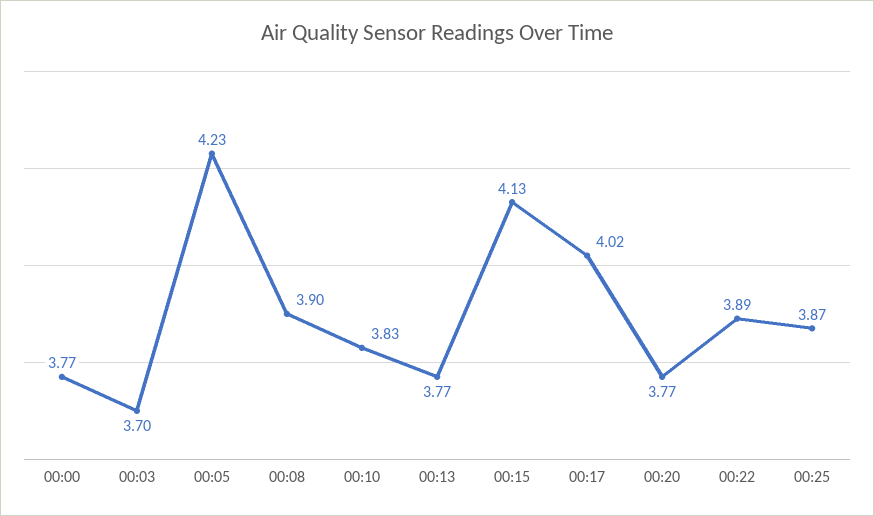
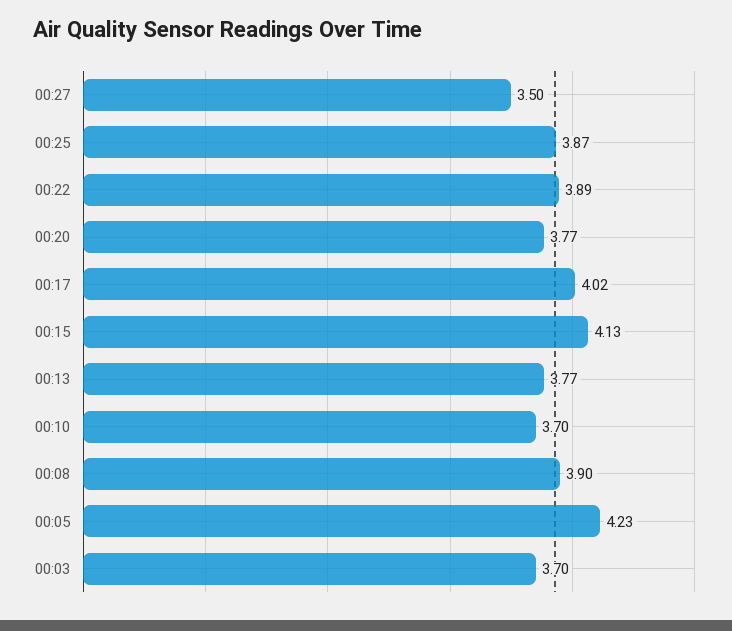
00:00: 3.77 -> none
00:10: 3.83 -> 3.7
00:27: none -> 3.5

